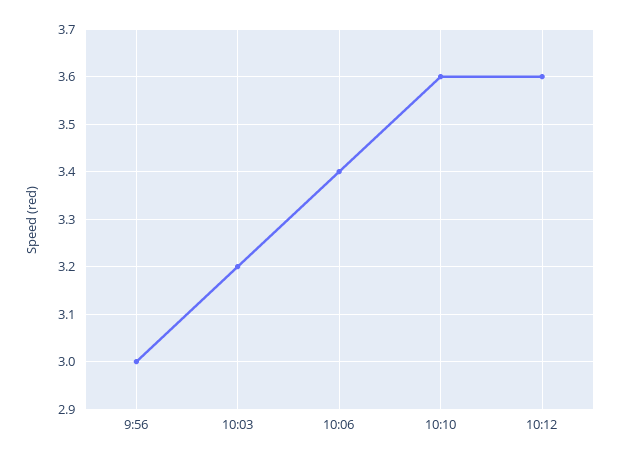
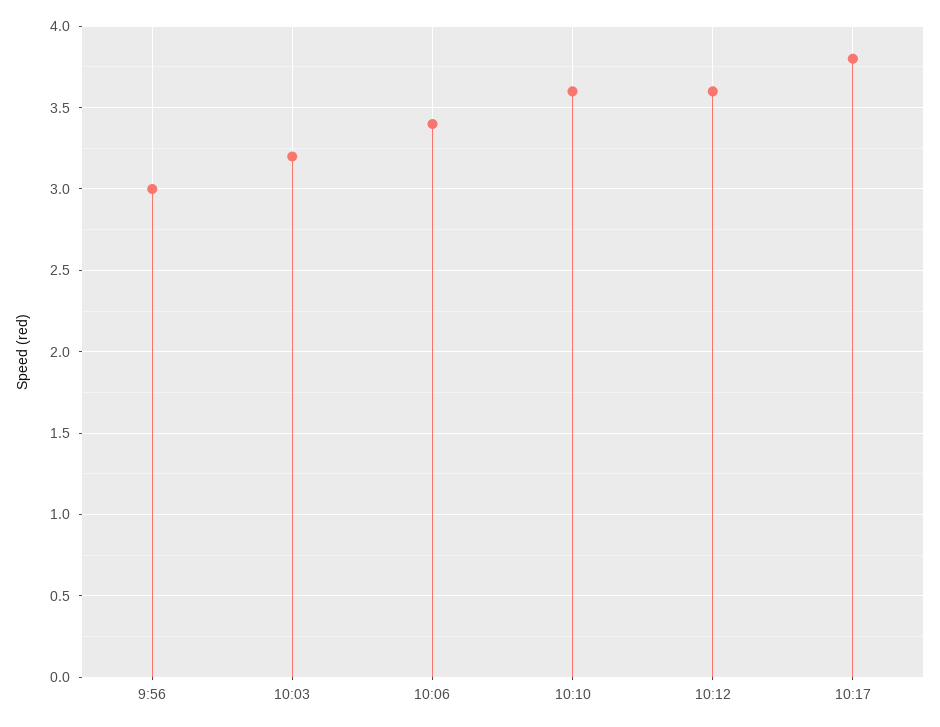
10:17: none -> 3.8

